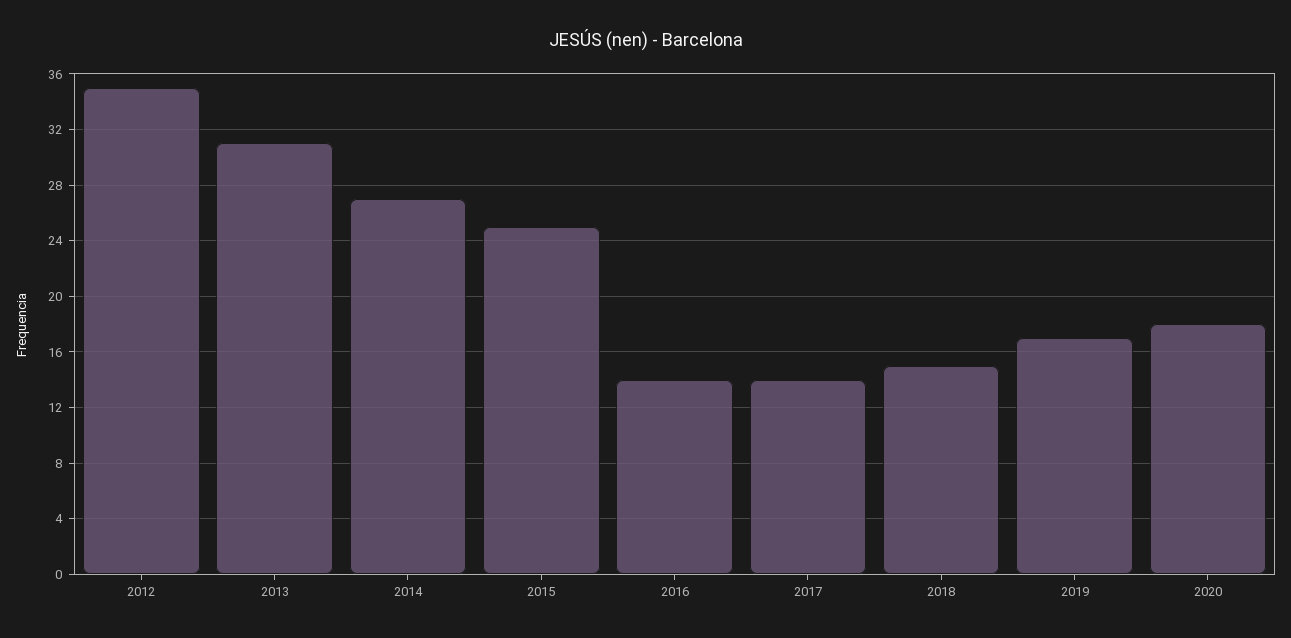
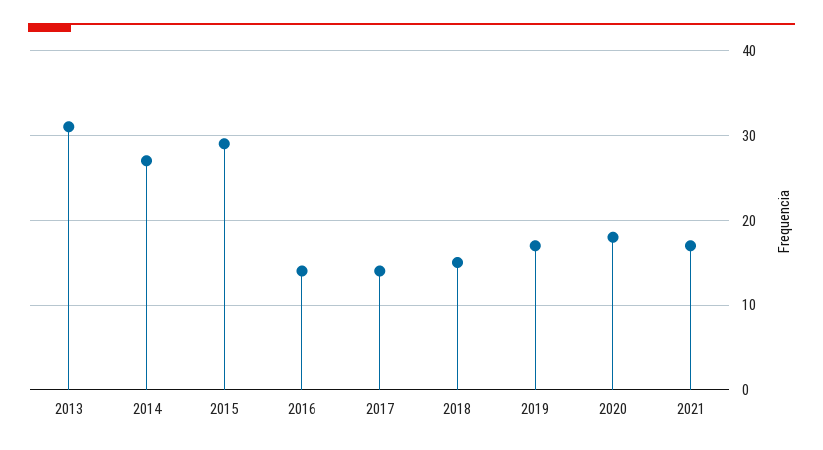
2012: 35 -> none
2015: 25 -> 29
2021: none -> 17

